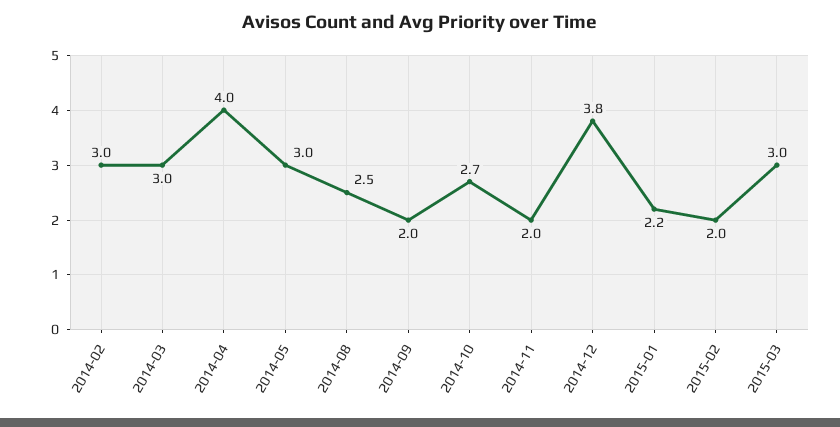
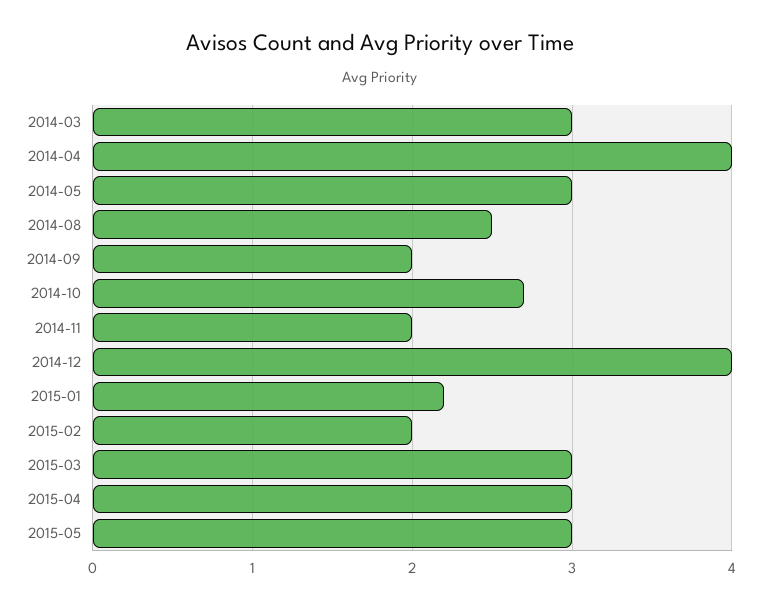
2014-02: 3 -> none
2014-12: 3.8 -> 4
2015-04: none -> 3
2015-05: none -> 3

